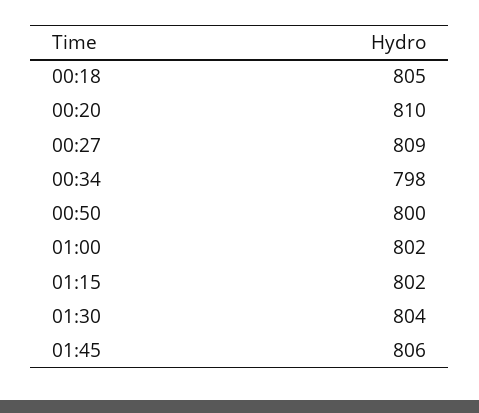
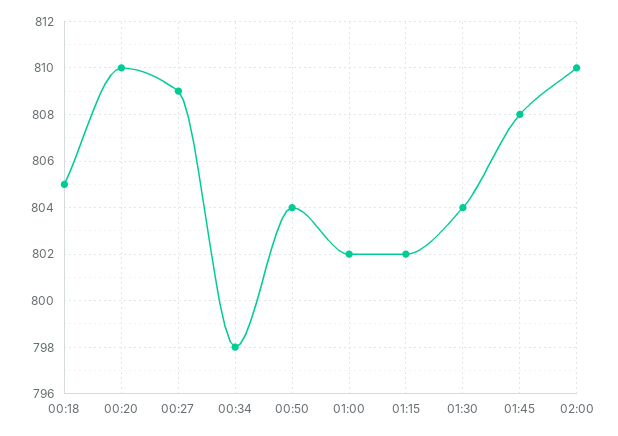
00:50: 800 -> 804
01:45: 806 -> 808
02:00: none -> 810

